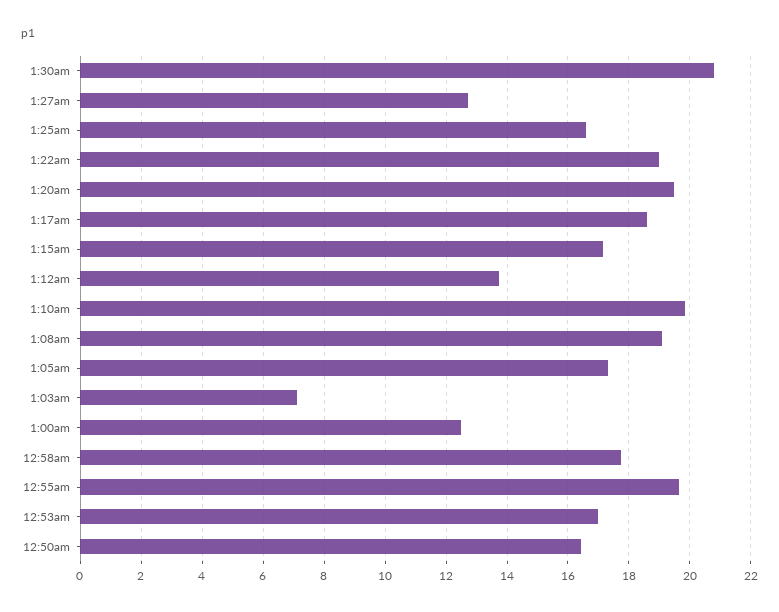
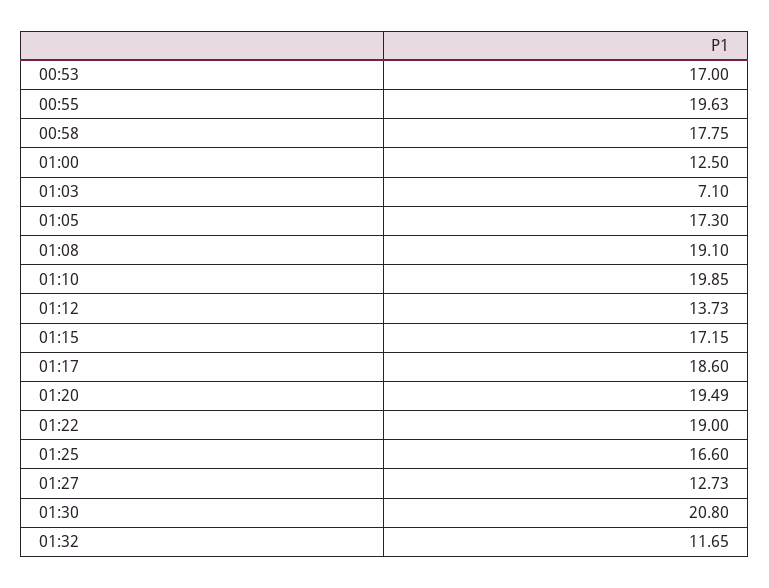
12:50am: 16.4 -> none
01:32: none -> 11.65

